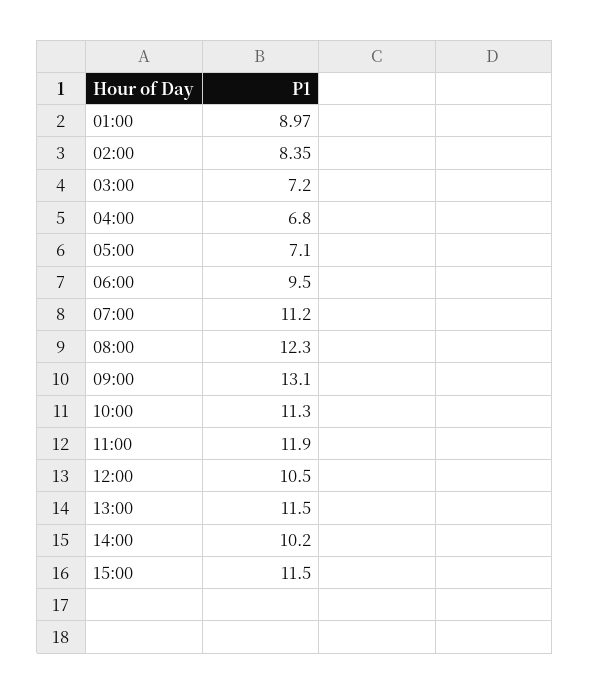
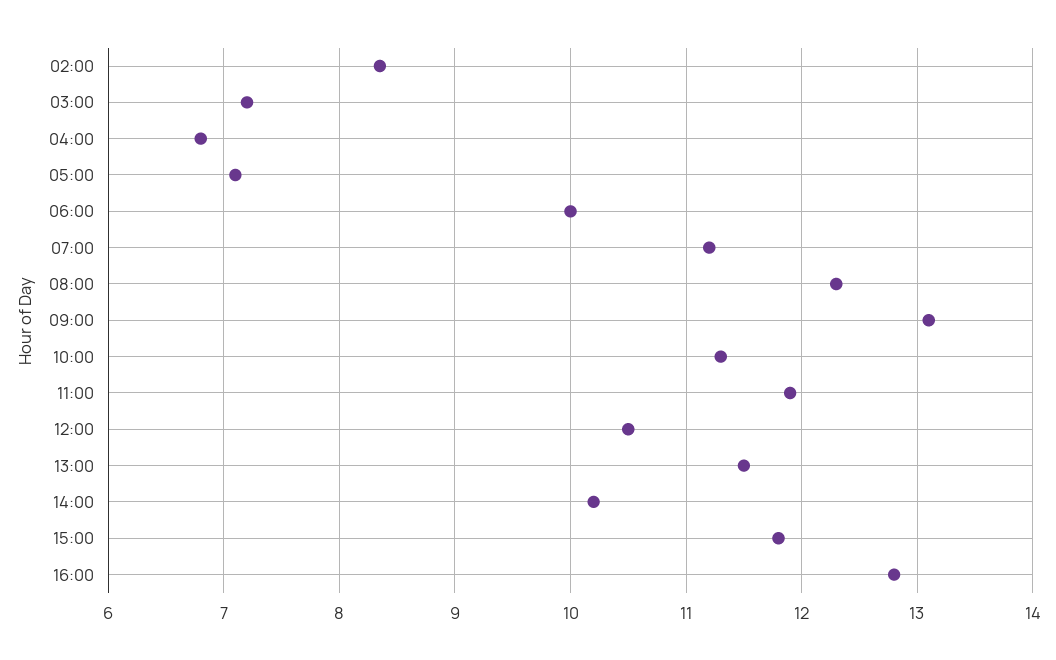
01:00: 8.97 -> none
06:00: 9.5 -> 10
15:00: 11.5 -> 11.8
16:00: none -> 12.8

